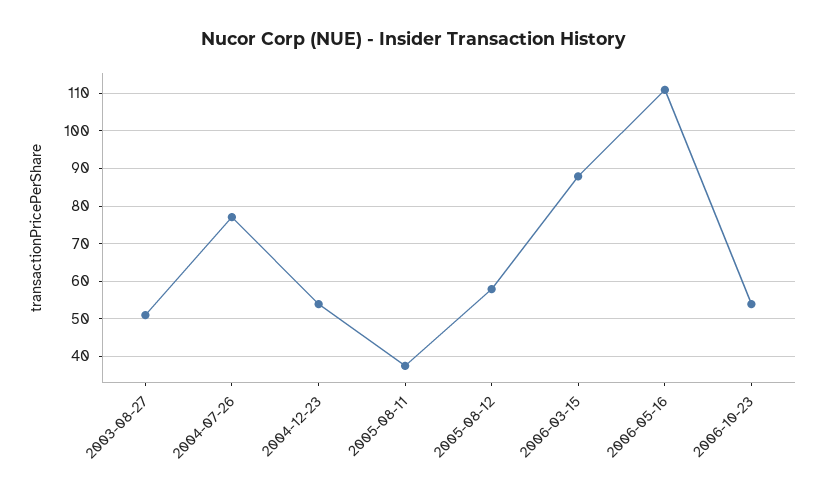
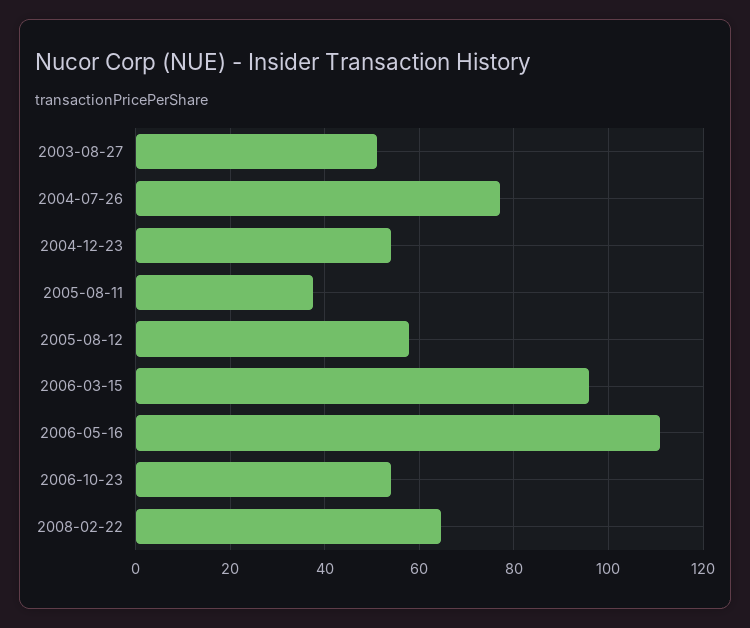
2006-03-15: 88 -> 96
2008-02-22: none -> 64

